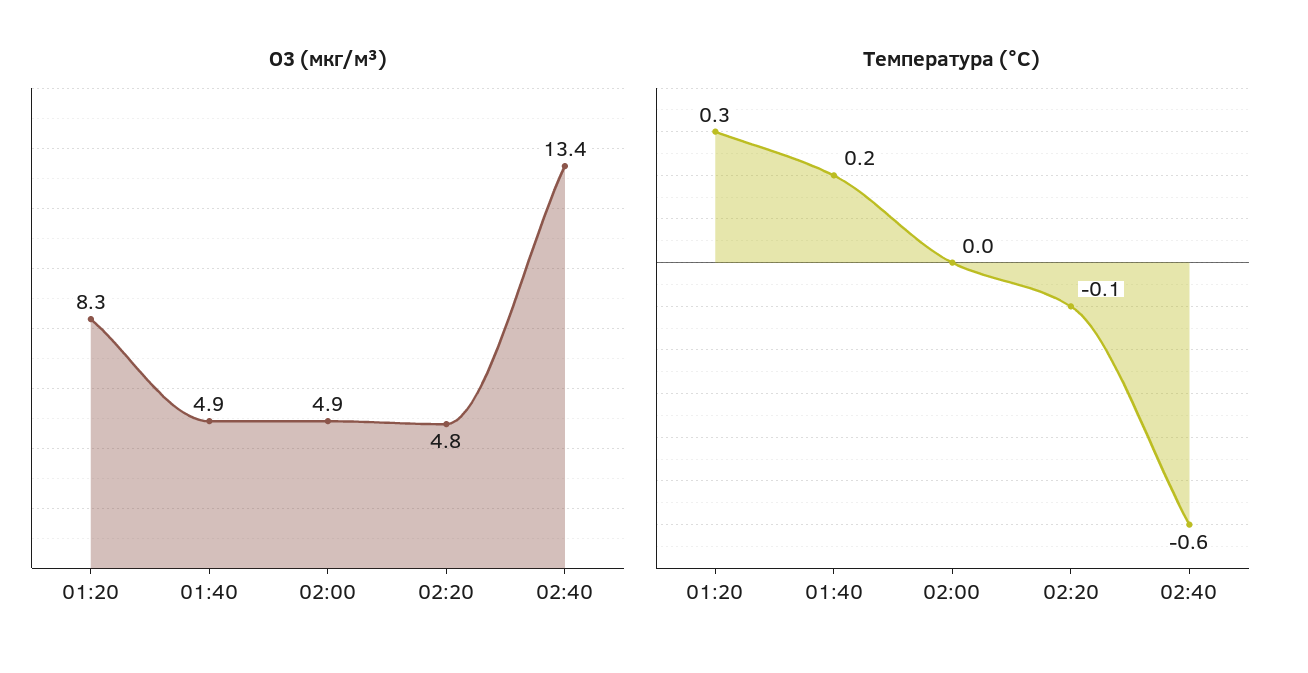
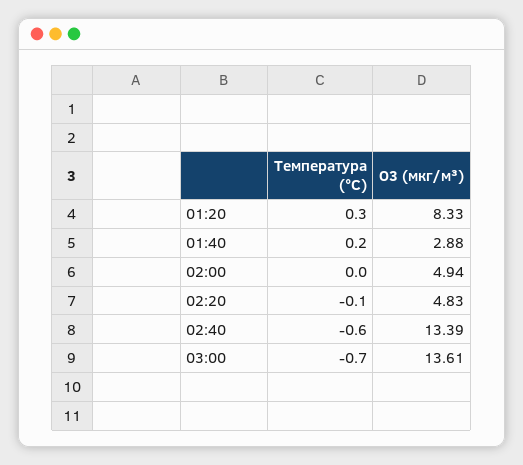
O3 (мкг/м³), 01:40: 4.9 -> 2.88
Температура (°C), 03:00: none -> -0.7
O3 (мкг/м³), 03:00: none -> 13.61

